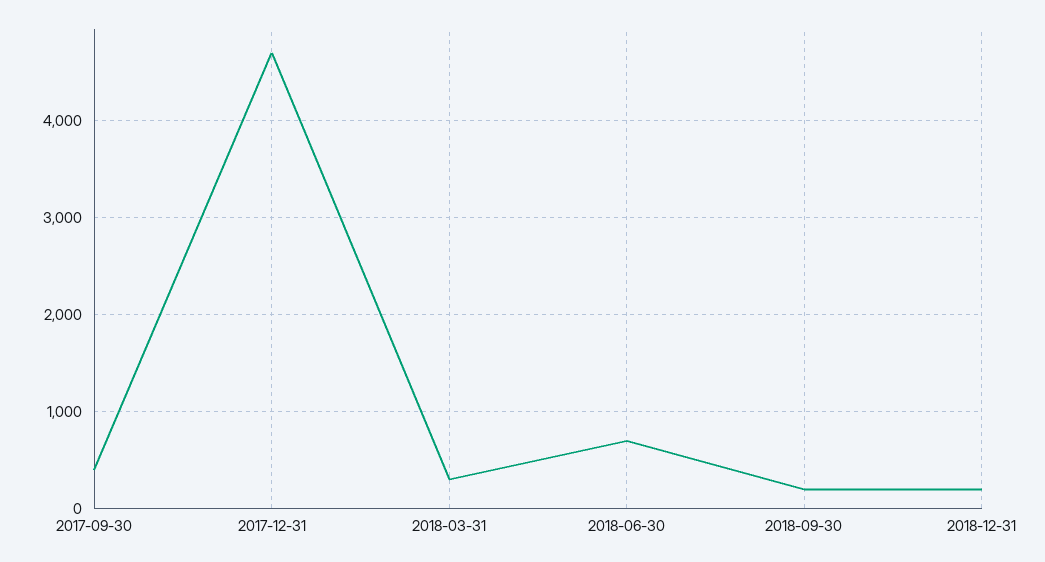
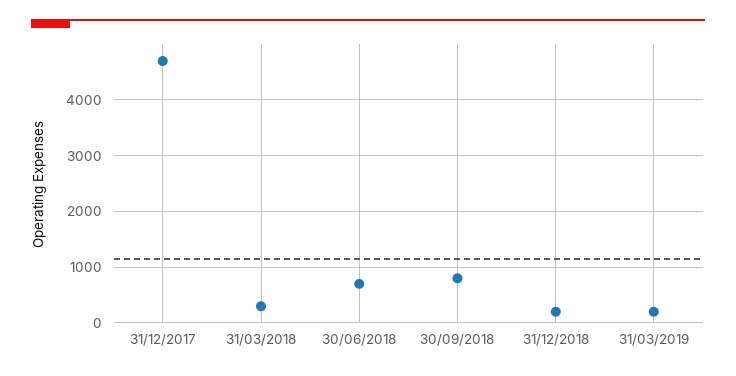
2017-09-30: 400 -> none
2018-09-30: 200 -> 800
31/03/2019: none -> 200

